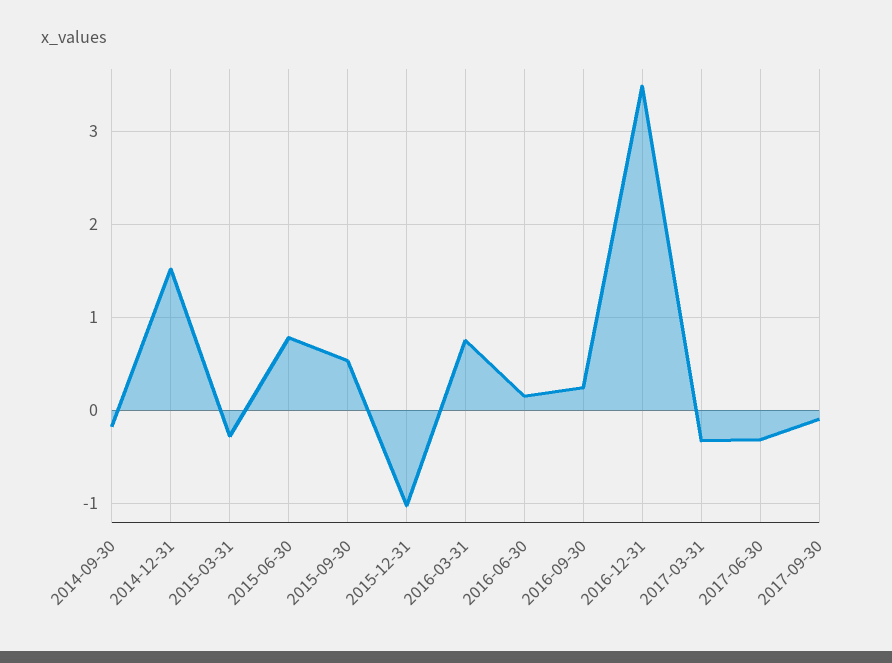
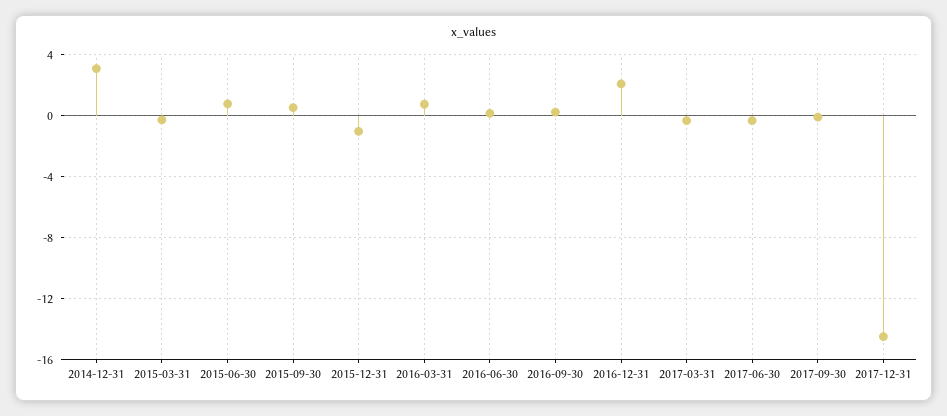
2014-09-30: -0.2 -> none
2014-12-31: 1.5 -> 3
2016-12-31: 3.5 -> 2
2017-12-31: none -> -14.5

